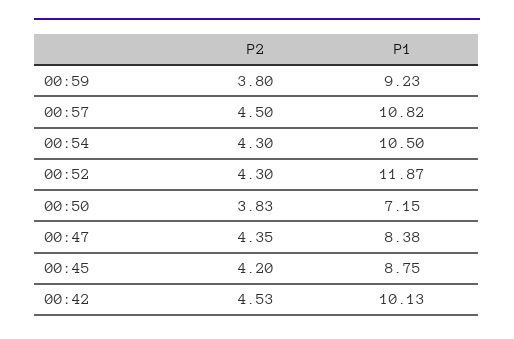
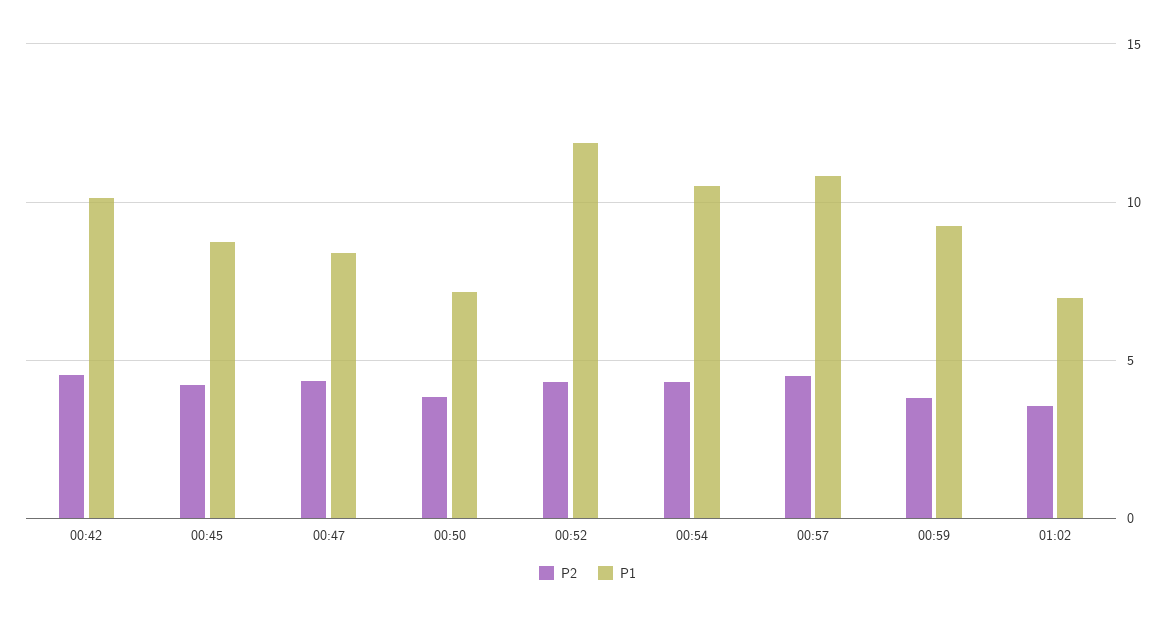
P2, 01:02: none -> 3.5
P1, 01:02: none -> 7

